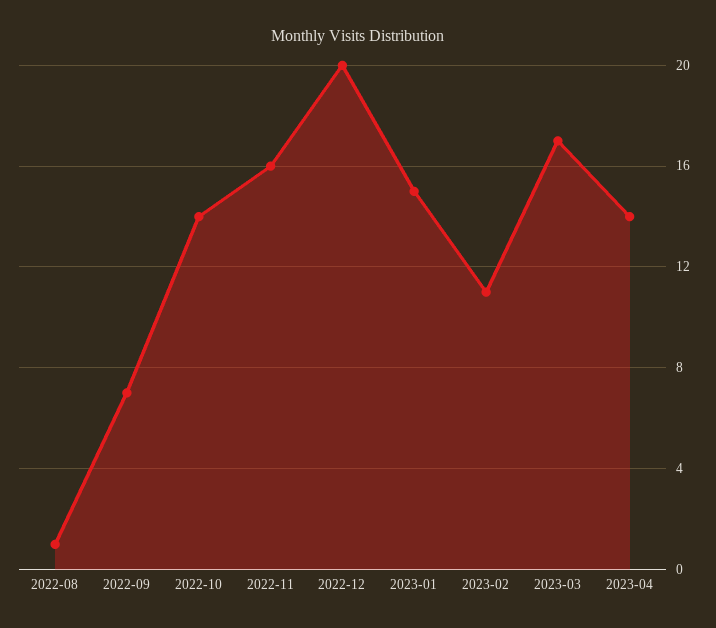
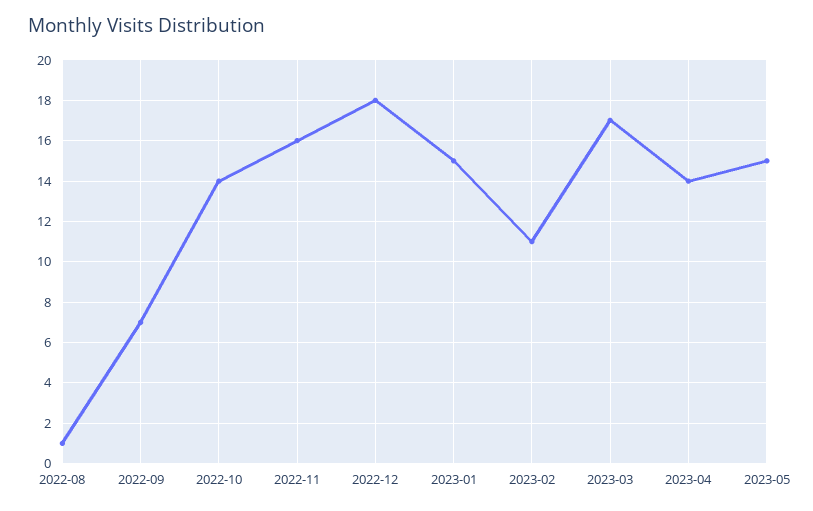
2022-12: 20 -> 18
2023-05: none -> 15

